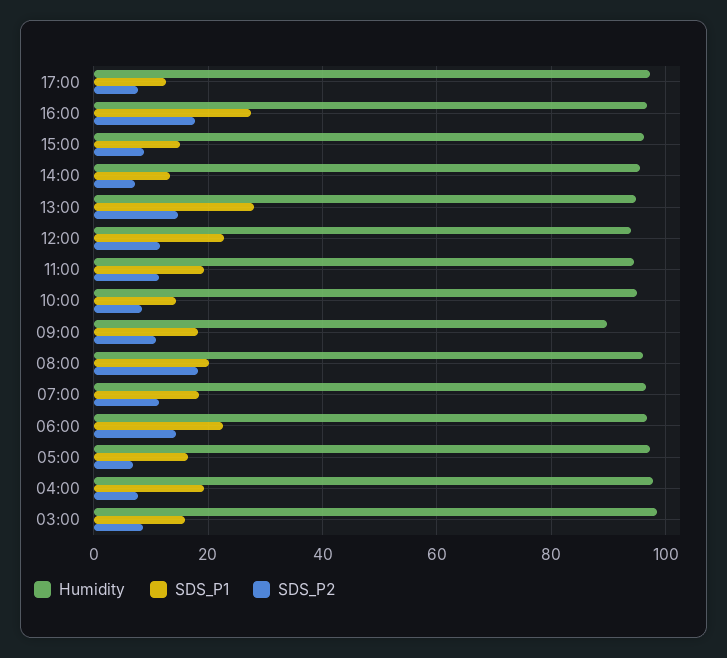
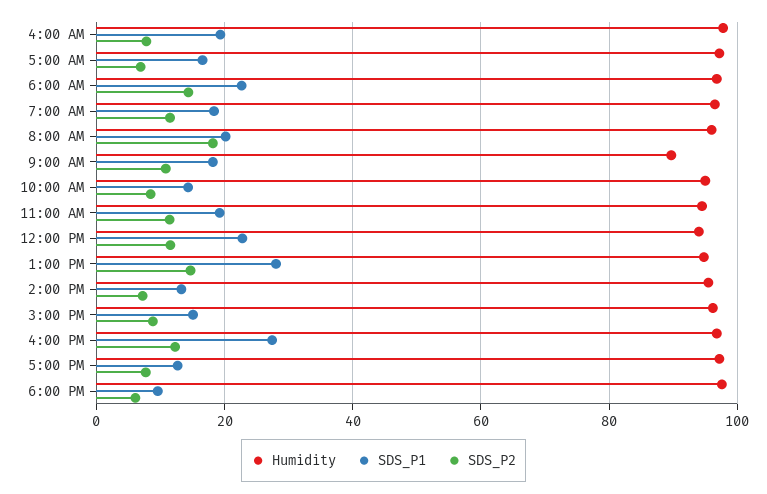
SDS_P2, 16:00: 18 -> 12
Humidity, 03:00: 98 -> none
SDS_P1, 03:00: 16 -> none
SDS_P2, 03:00: 8 -> none
Humidity, 6:00 PM: none -> 98
SDS_P1, 6:00 PM: none -> 10
SDS_P2, 6:00 PM: none -> 6

